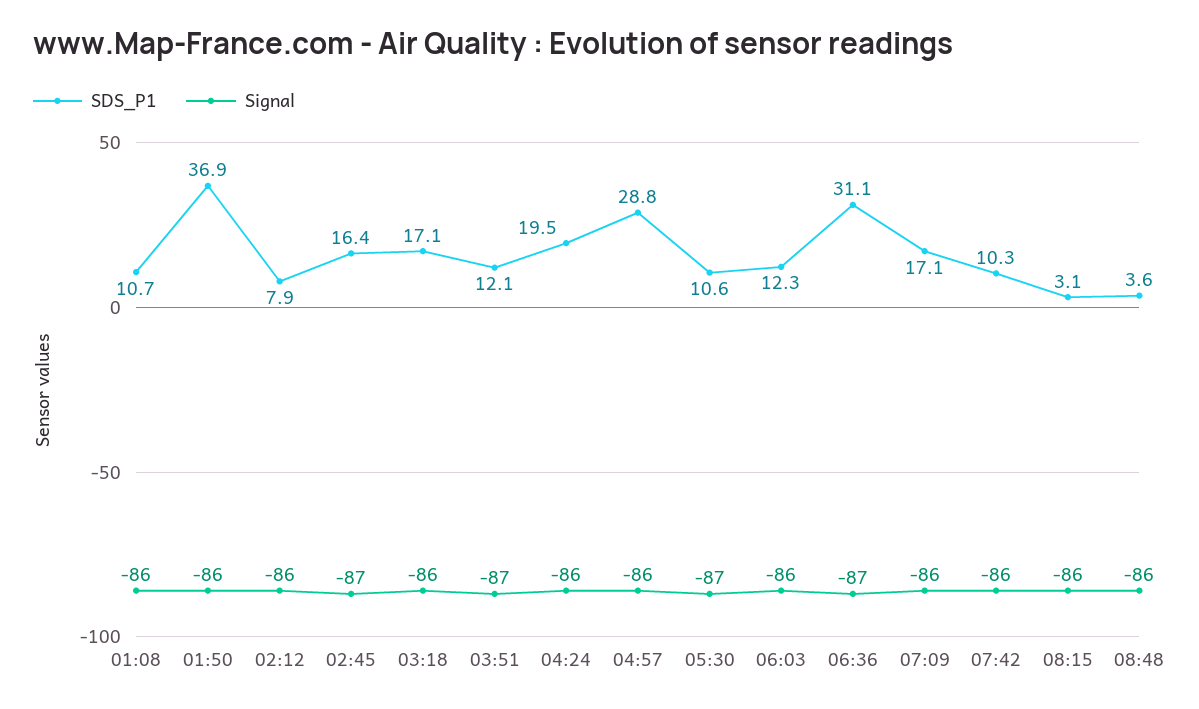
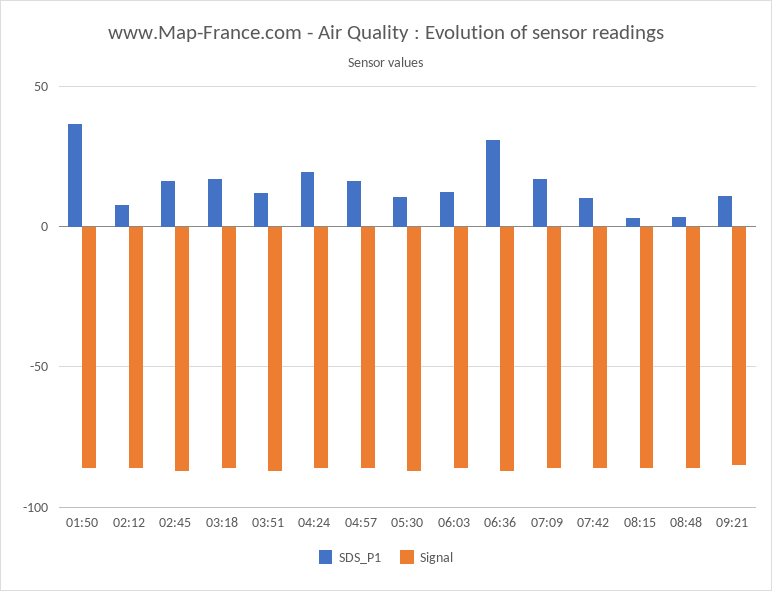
SDS_P1, 01:08: 10.7 -> none
Signal, 01:08: -86 -> none
SDS_P1, 04:57: 28.8 -> 15
SDS_P1, 09:21: none -> 10
Signal, 09:21: none -> -85

